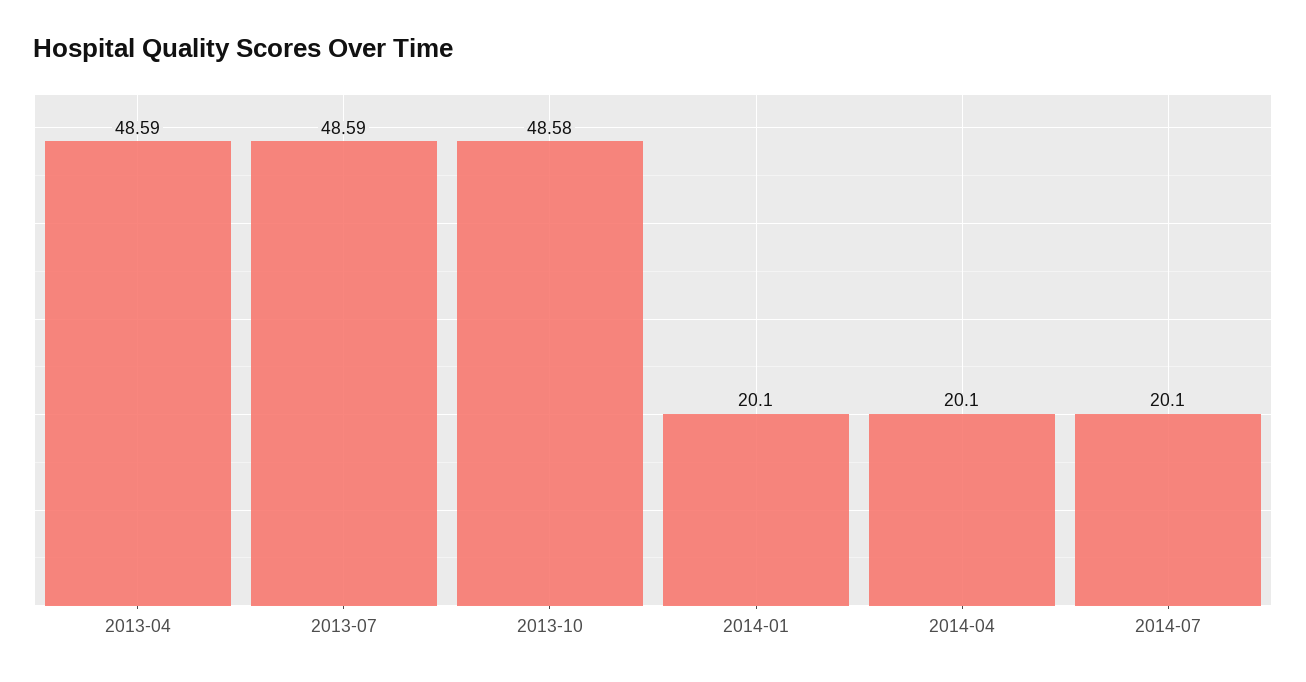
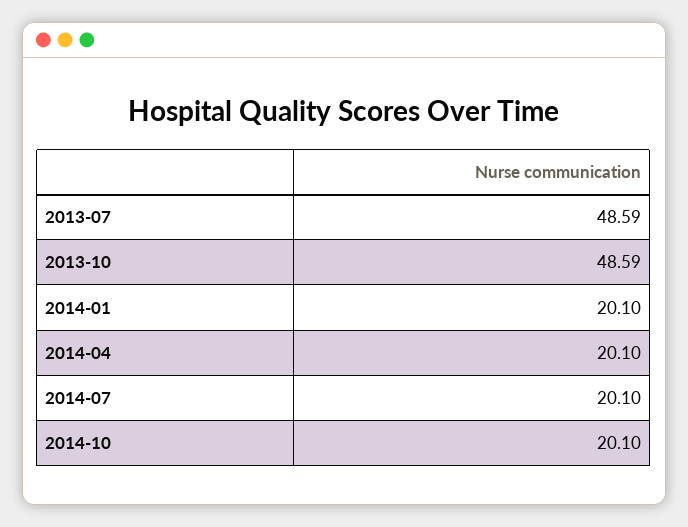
2013-04: 48.59 -> none
2013-10: 48.58 -> 48.59
2014-10: none -> 20.1

